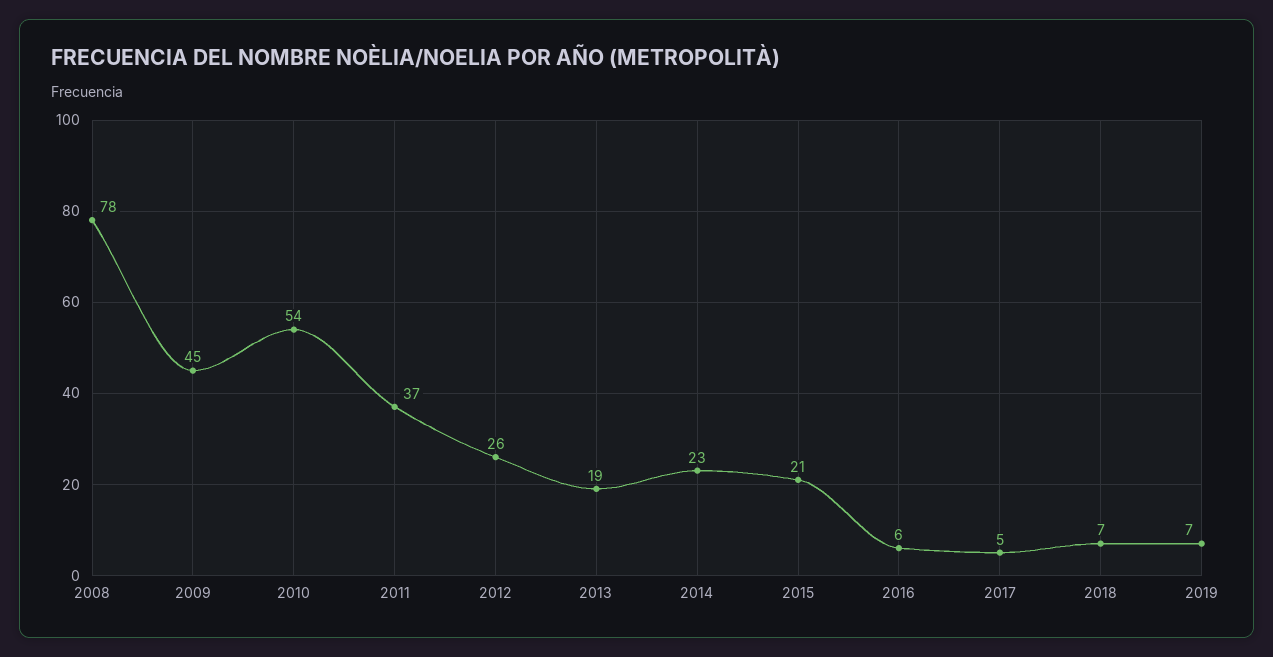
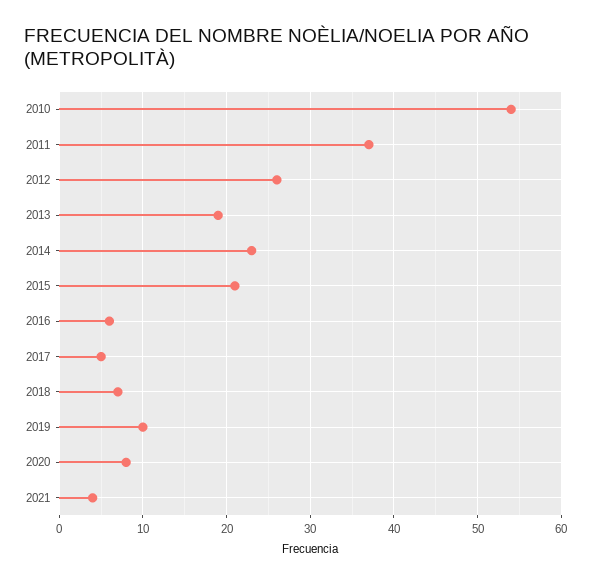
2008: 78 -> none
2009: 45 -> none
2019: 7 -> 10
2020: none -> 8
2021: none -> 4

